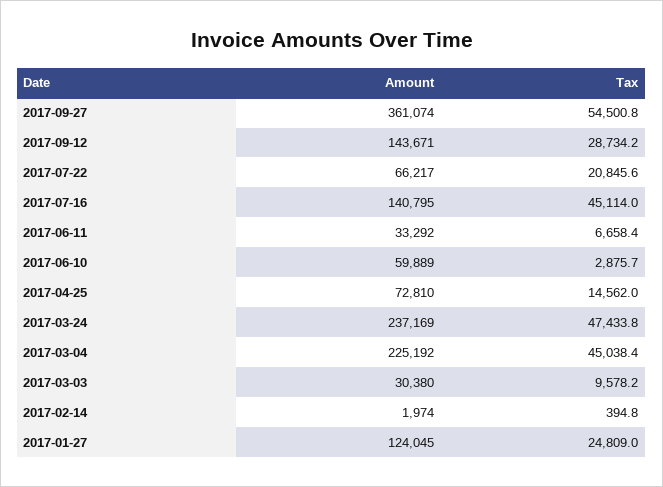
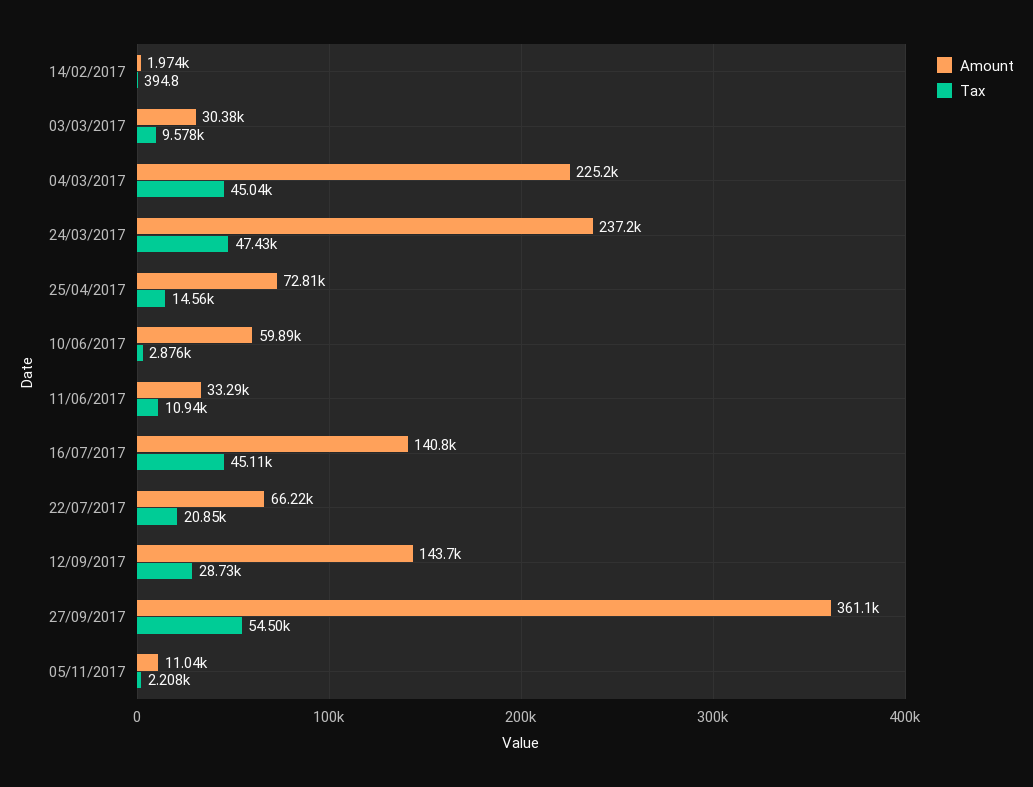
Tax, 2017-06-11: 6658.4 -> 10940
Amount, 2017-01-27: 124045 -> none
Tax, 2017-01-27: 24809 -> none
Amount, 05/11/2017: none -> 11040
Tax, 05/11/2017: none -> 2208

